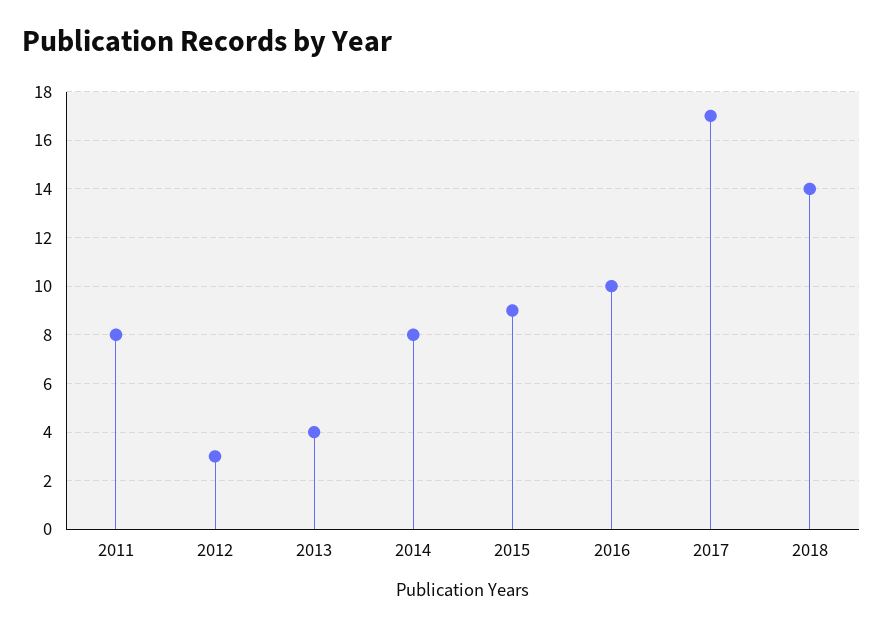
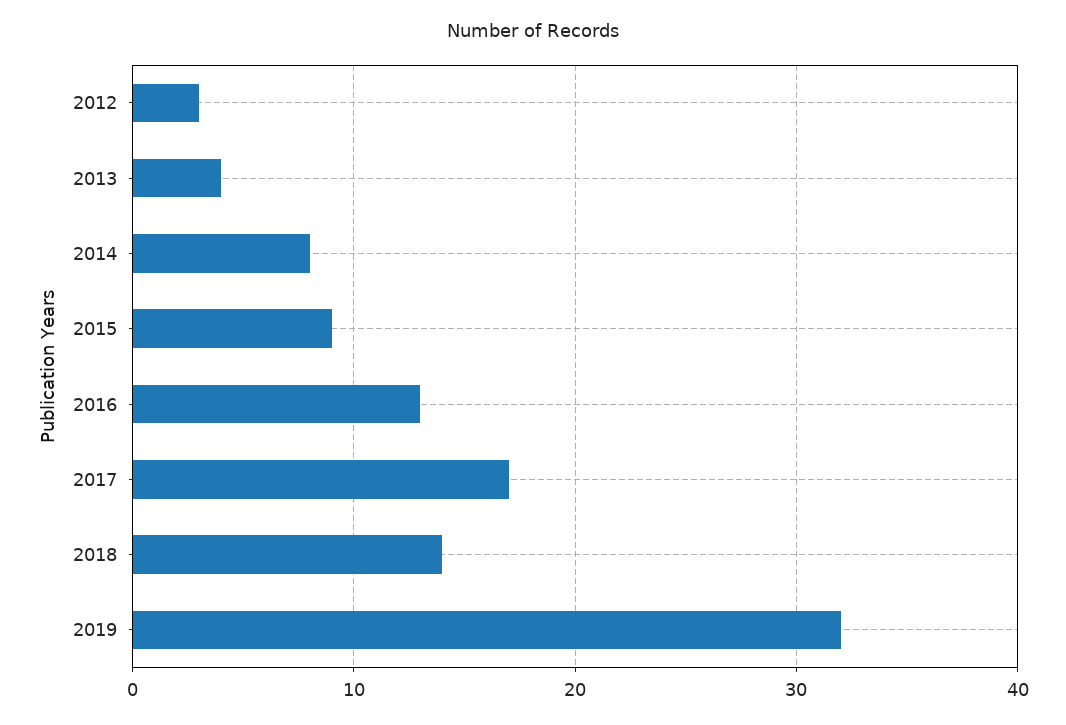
2011: 8 -> none
2016: 10 -> 13
2019: none -> 32

